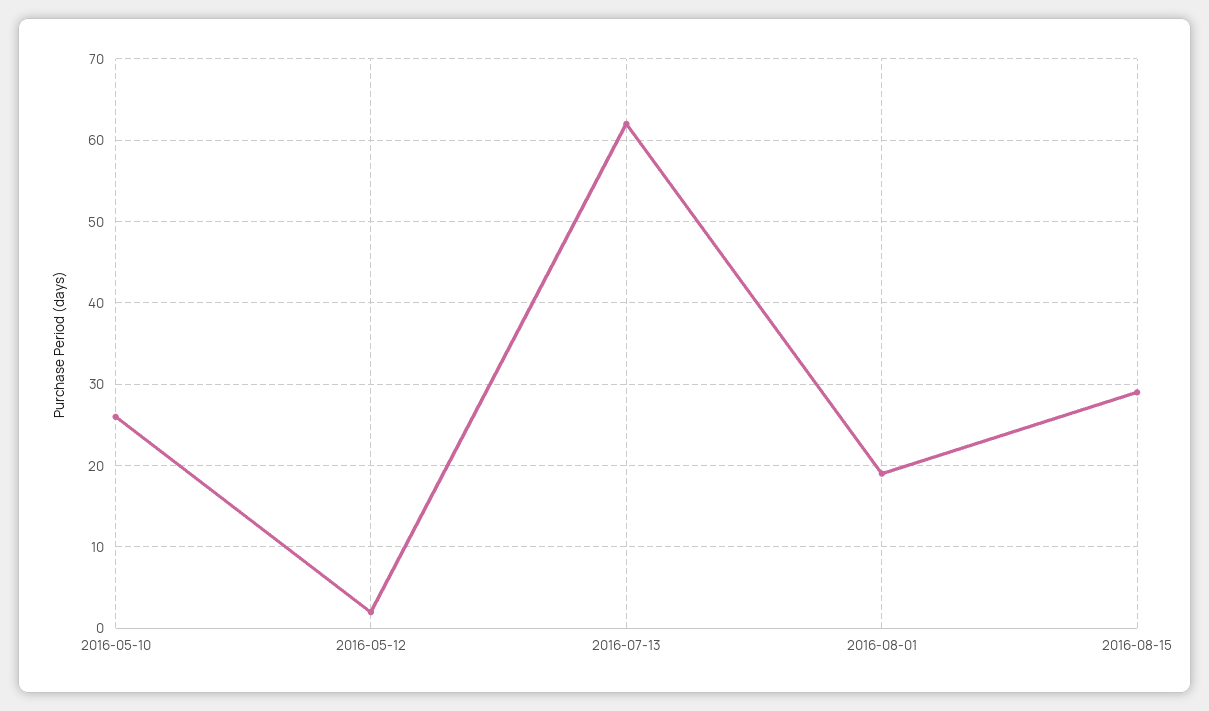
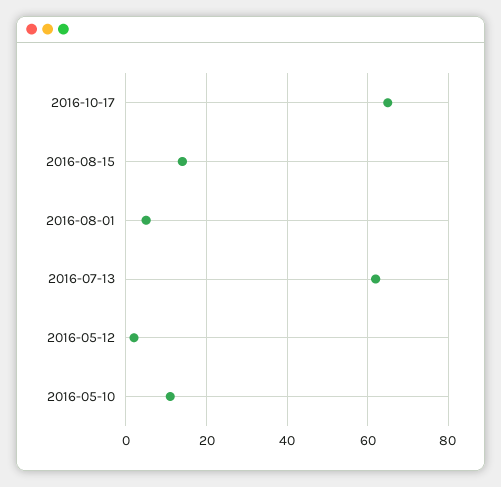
2016-05-10: 26 -> 10
2016-08-01: 19 -> 5
2016-08-15: 29 -> 15
2016-10-17: none -> 65

